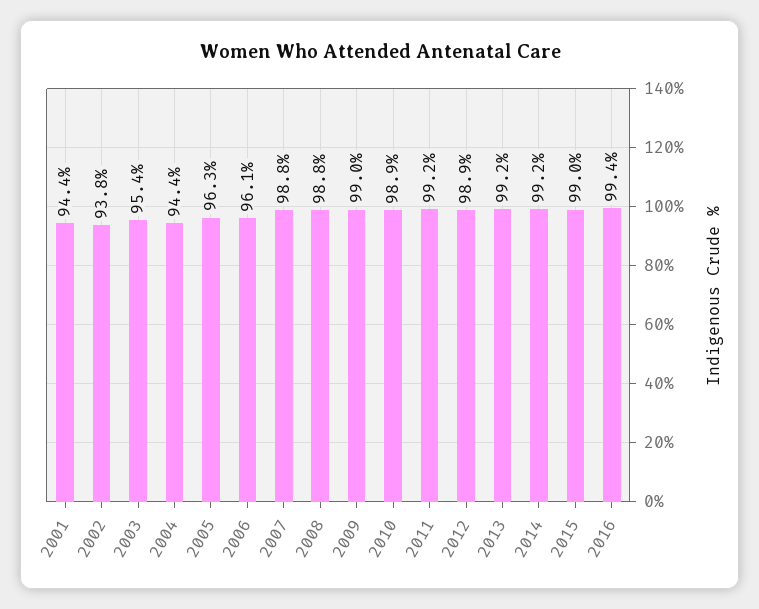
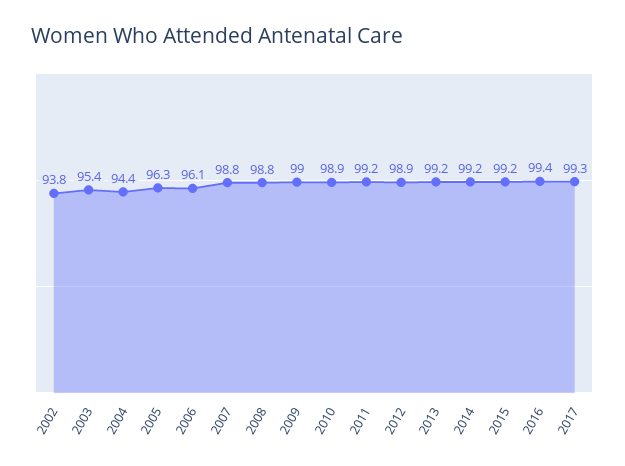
2001: 94.4 -> none
2015: 99 -> 99.2
2017: none -> 99.3

